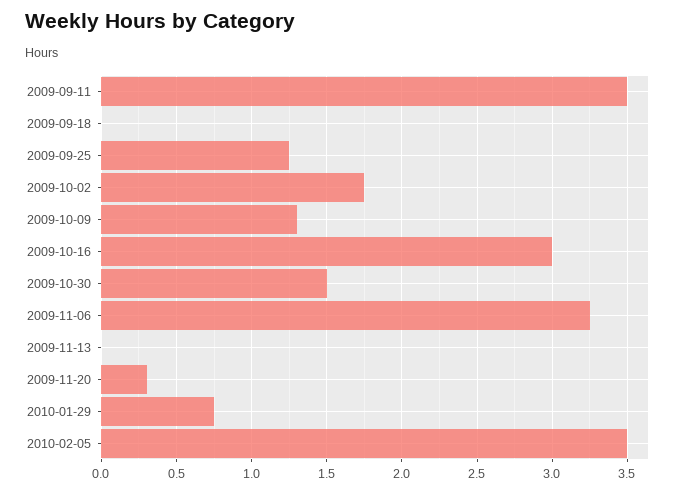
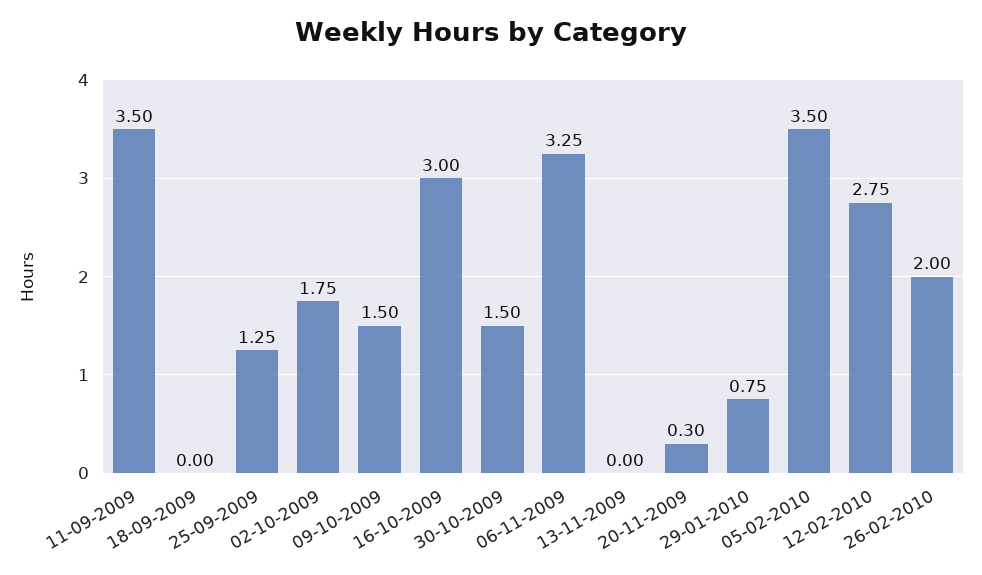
2009-10-09: 1.3 -> 1.5
12-02-2010: none -> 2.75
26-02-2010: none -> 2

